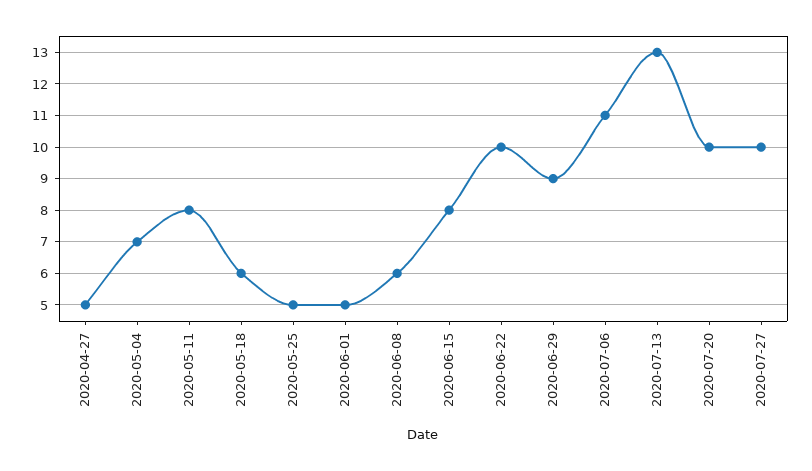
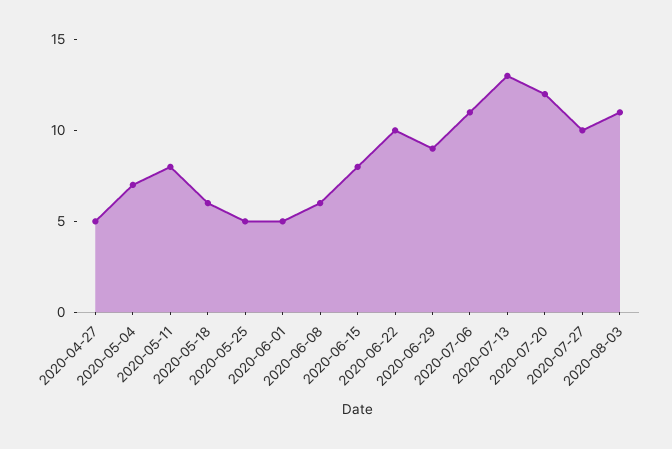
2020-07-20: 10 -> 12
2020-08-03: none -> 11

